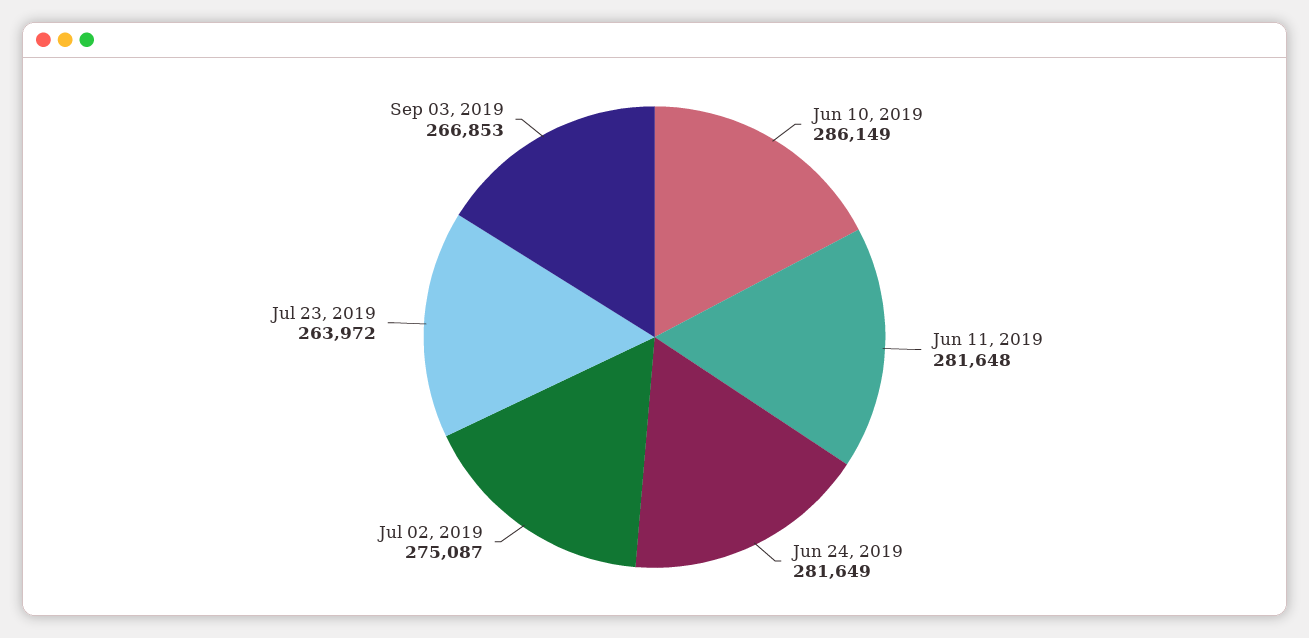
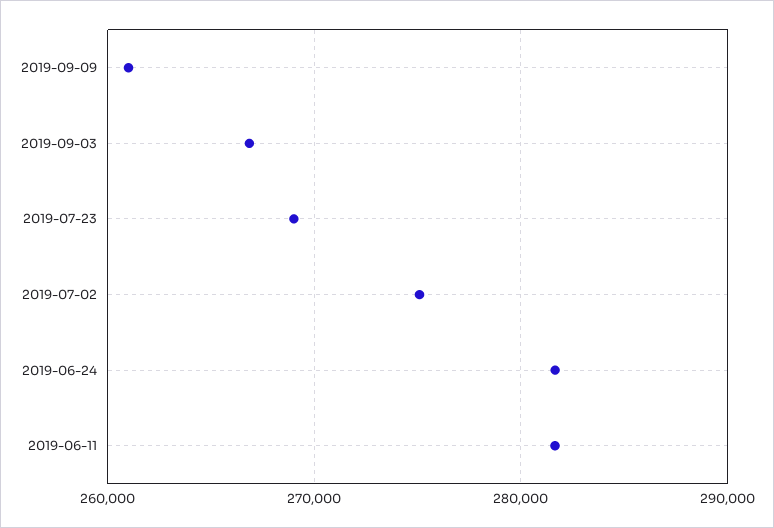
Jun 10, 2019: 286149 -> none
Jul 23, 2019: 263972 -> 269000
2019-09-09: none -> 261000

